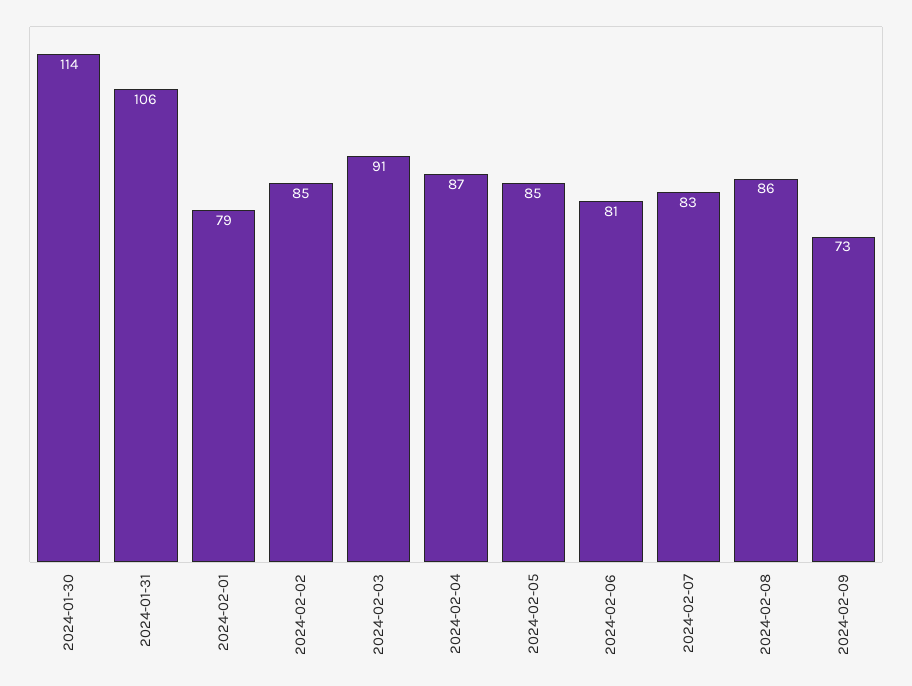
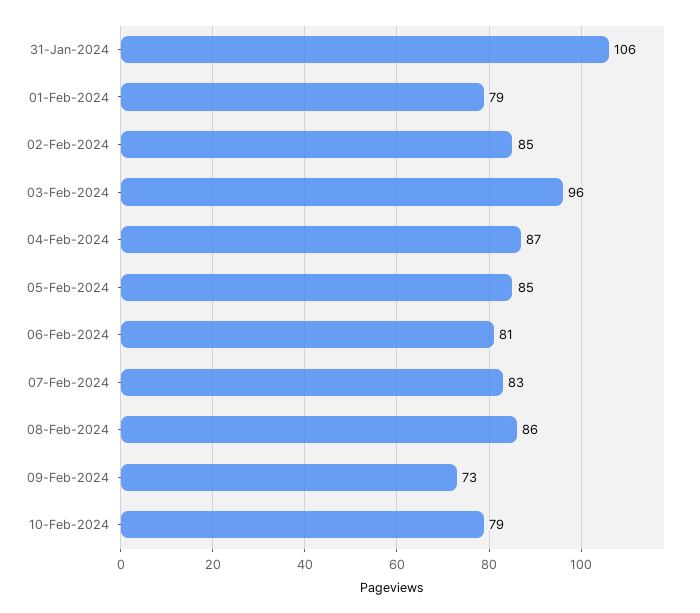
2024-01-30: 114 -> none
2024-02-03: 91 -> 96
10-Feb-2024: none -> 79

